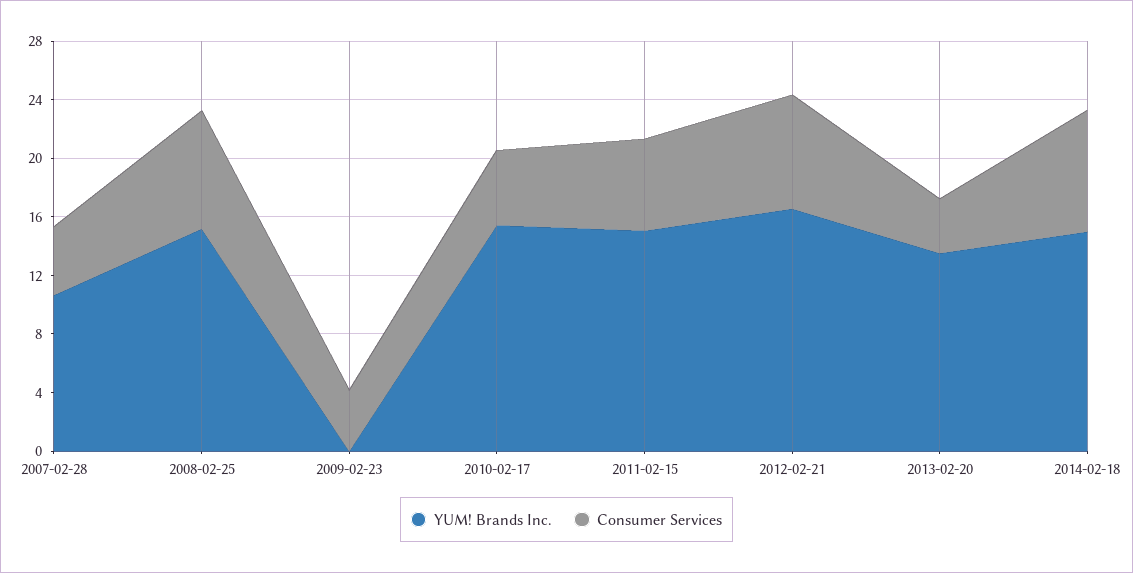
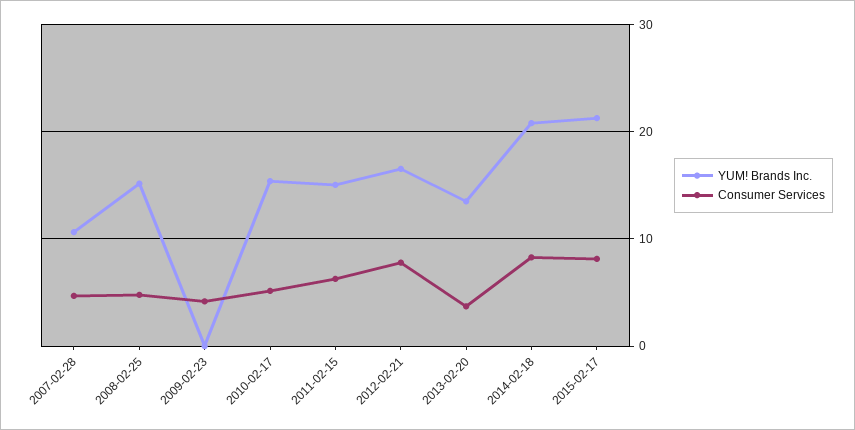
Consumer Services, 2008-02-25: 8 -> 5
YUM! Brands Inc., 2014-02-18: 15 -> 21
YUM! Brands Inc., 2015-02-17: none -> 21
Consumer Services, 2015-02-17: none -> 8

